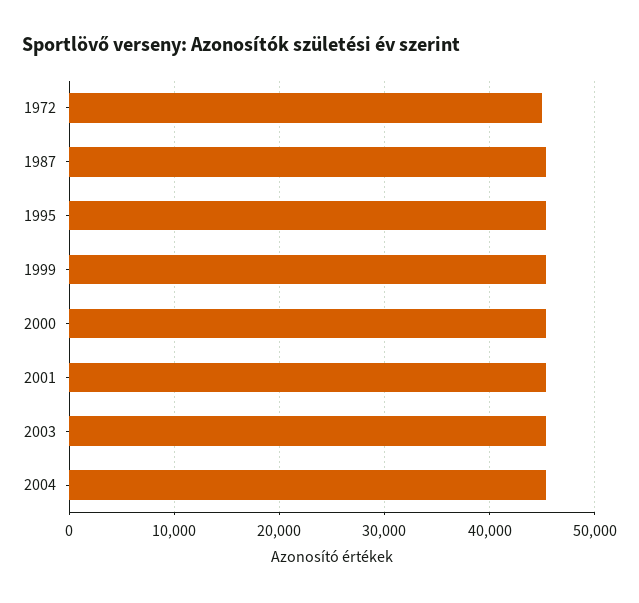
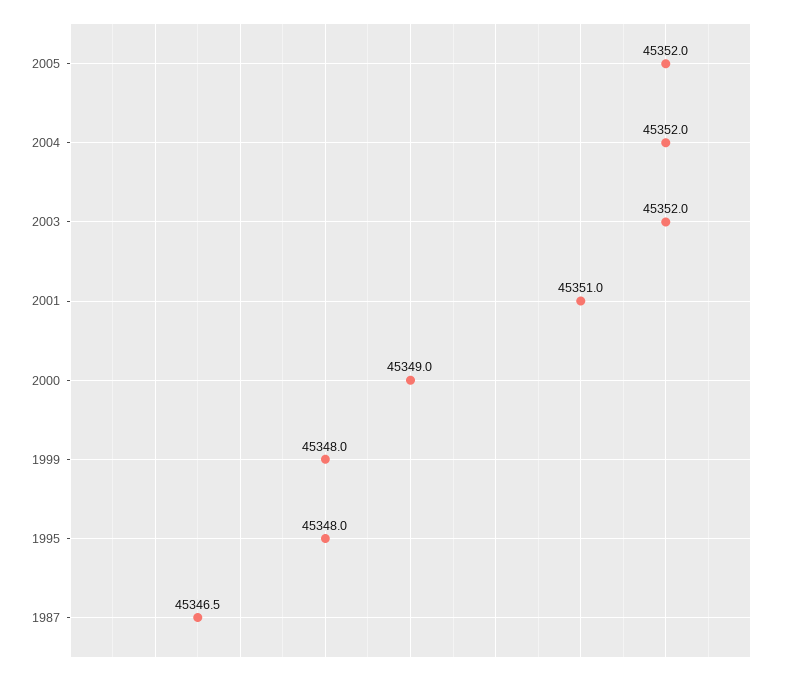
1972: 45000 -> none
2005: none -> 45352

